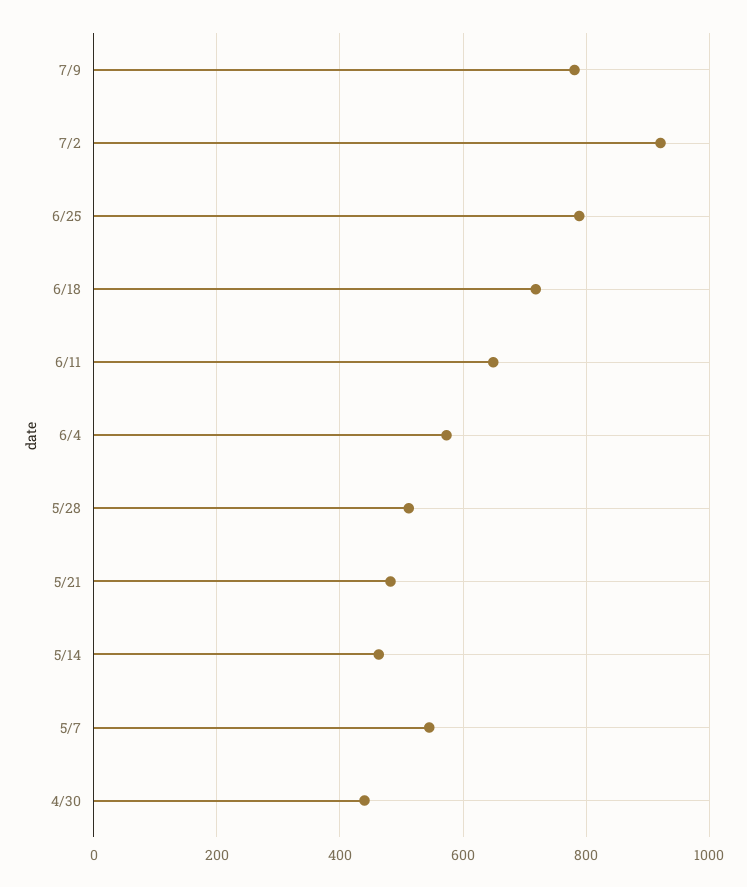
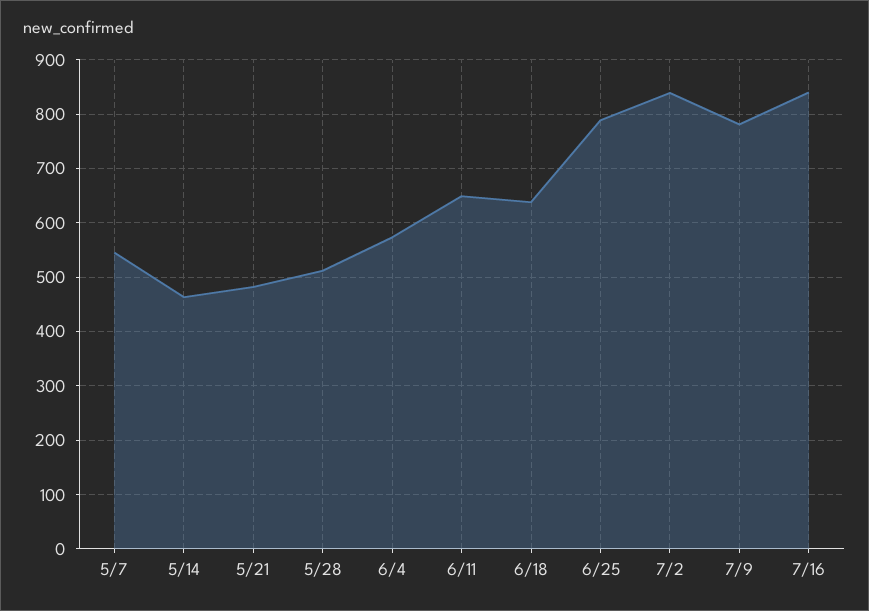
7/2: 920 -> 840
6/18: 720 -> 640
4/30: 440 -> none
7/16: none -> 840

